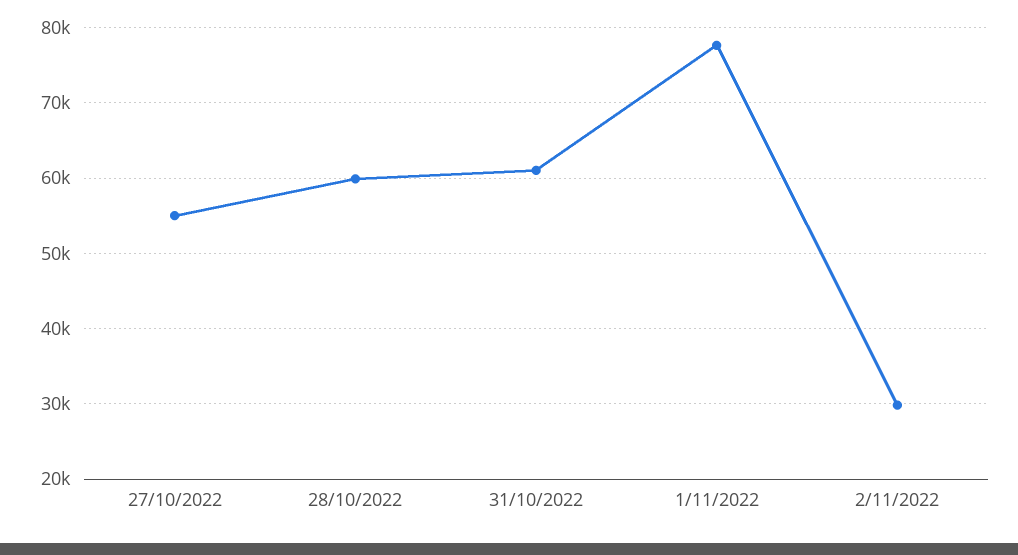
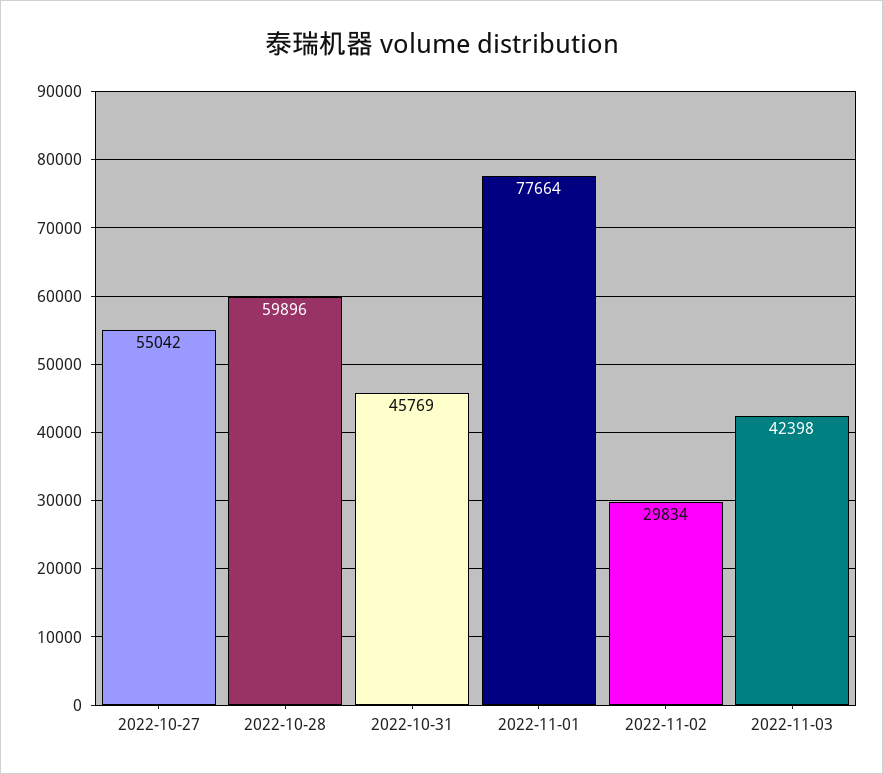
31/10/2022: 61000 -> 45769
2022-11-03: none -> 42398

